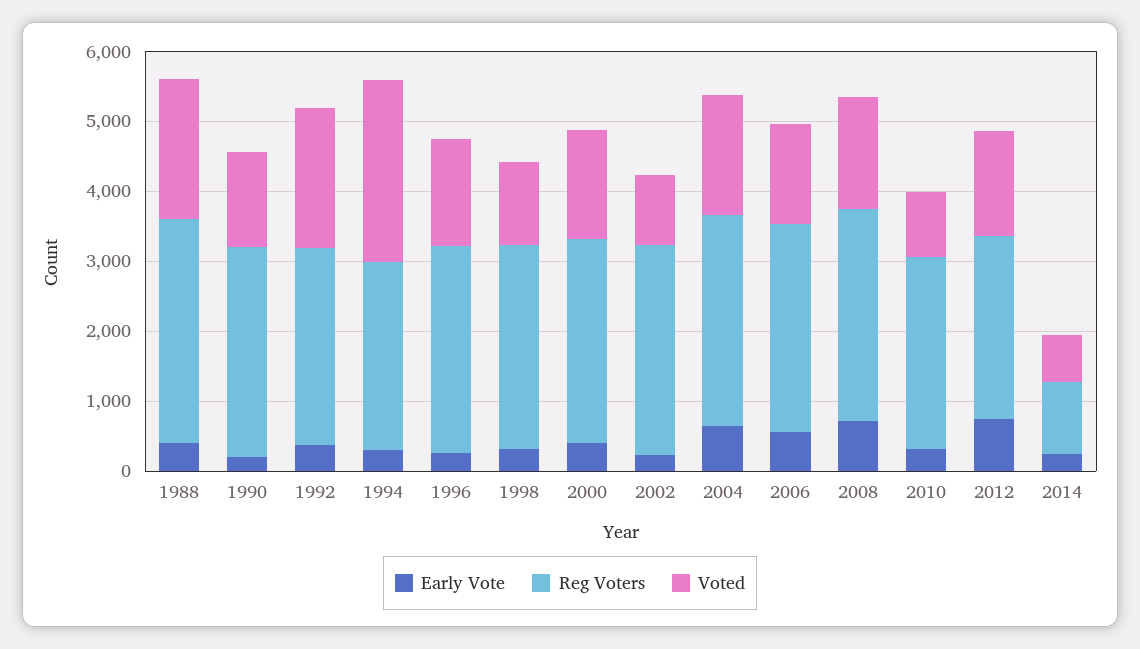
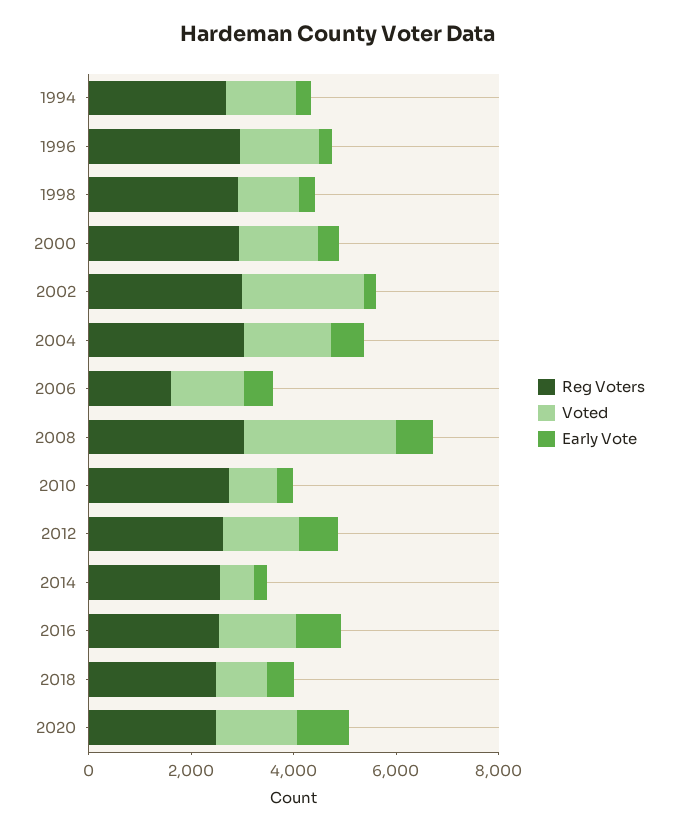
Early Vote, 1988: 400 -> none
Reg Voters, 1988: 3200 -> none
Voted, 1988: 2000 -> none
Early Vote, 1990: 200 -> none
Reg Voters, 1990: 3000 -> none
Voted, 1990: 1400 -> none
Early Vote, 1992: 400 -> none
Reg Voters, 1992: 2800 -> none
Voted, 1992: 2000 -> none
Voted, 1994: 2600 -> 1500
Voted, 2002: 1000 -> 2500
Reg Voters, 2006: 3000 -> 1500
Voted, 2008: 1600 -> 3000
Reg Voters, 2014: 1000 -> 2500
Reg Voters, 2016: none -> 2500
Voted, 2016: none -> 1500
Early Vote, 2016: none -> 1000
Reg Voters, 2018: none -> 2500
Voted, 2018: none -> 1000
Early Vote, 2018: none -> 500
Reg Voters, 2020: none -> 2500
Voted, 2020: none -> 1500
Early Vote, 2020: none -> 1000

